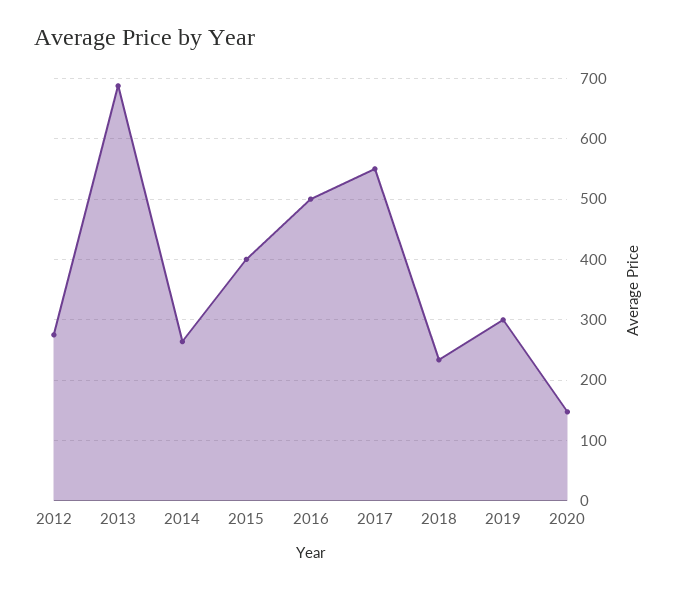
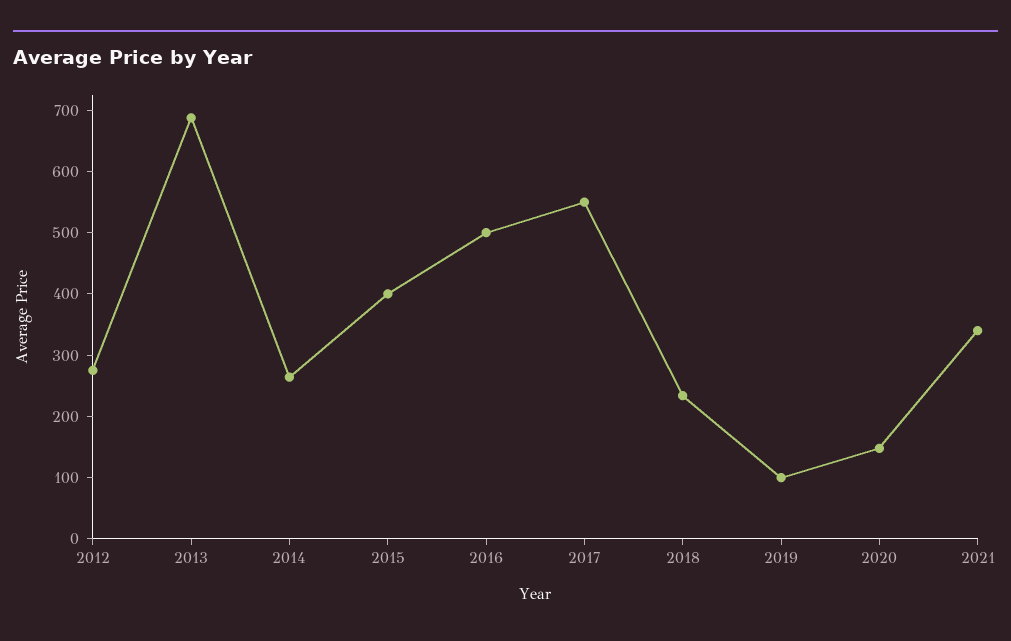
2019: 300 -> 100
2021: none -> 340

